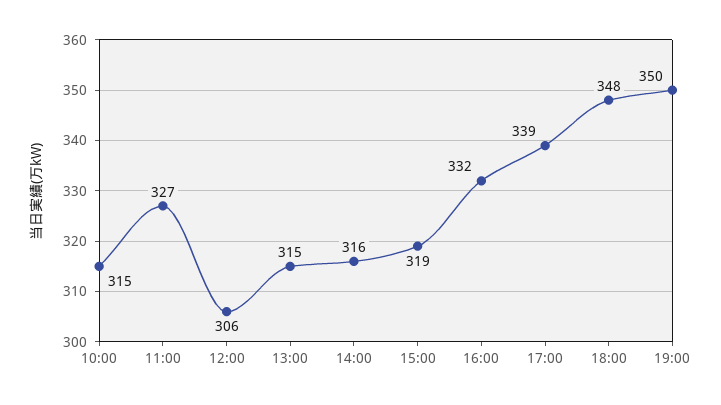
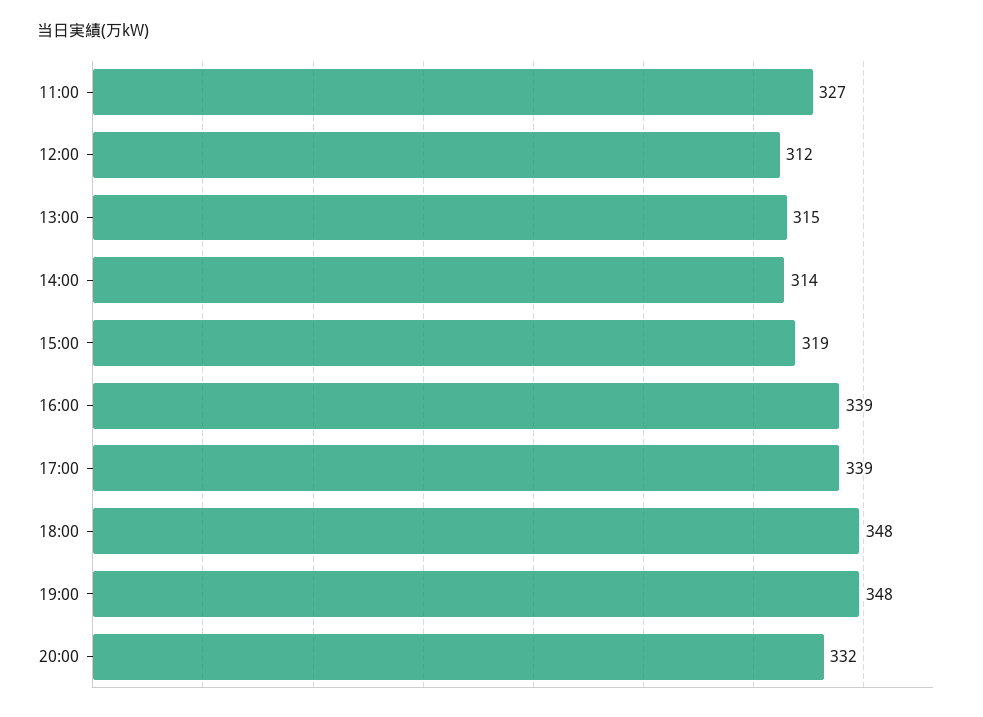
10:00: 315 -> none
12:00: 306 -> 312
14:00: 316 -> 314
16:00: 332 -> 339
19:00: 350 -> 348
20:00: none -> 332

